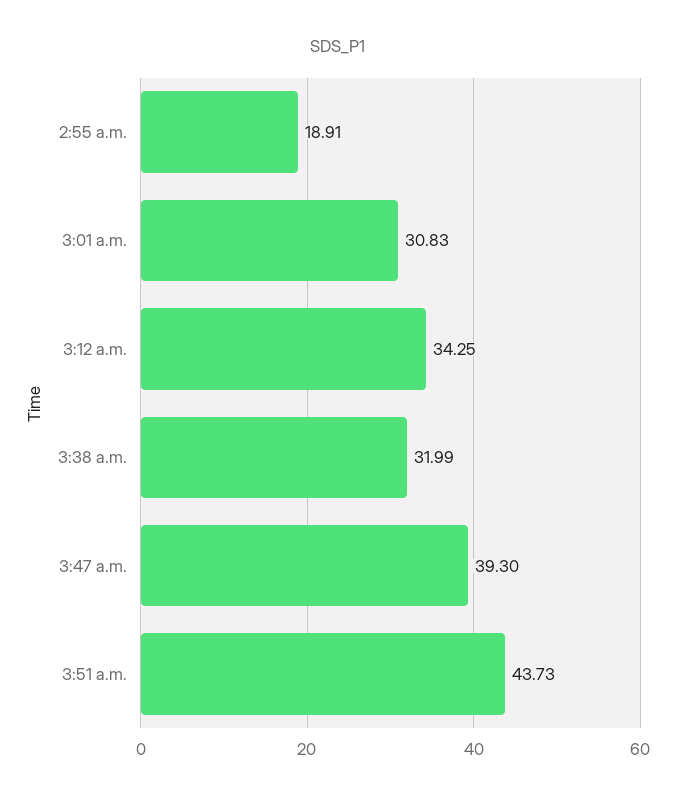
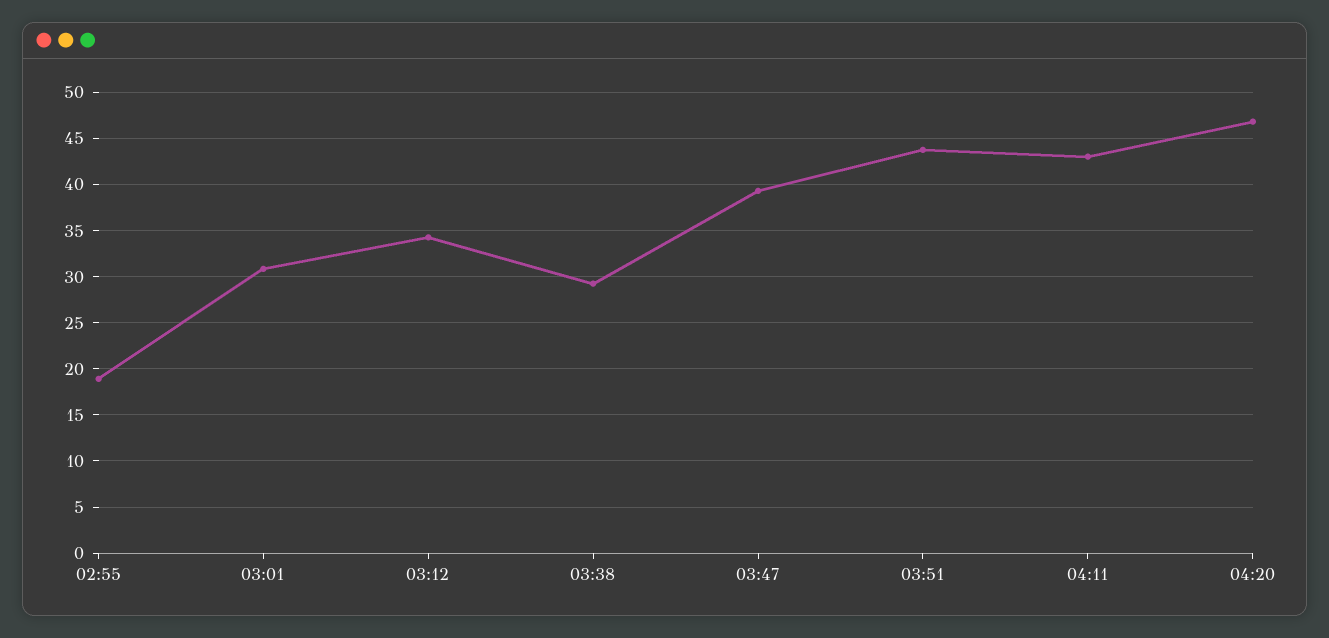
3:38 a.m.: 31.99 -> 29
04:11: none -> 43
04:20: none -> 47

